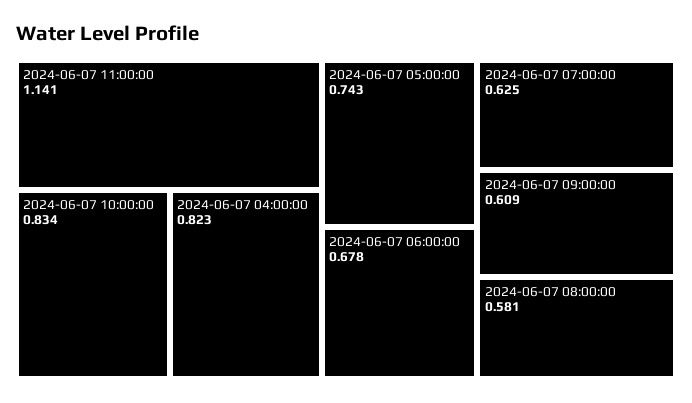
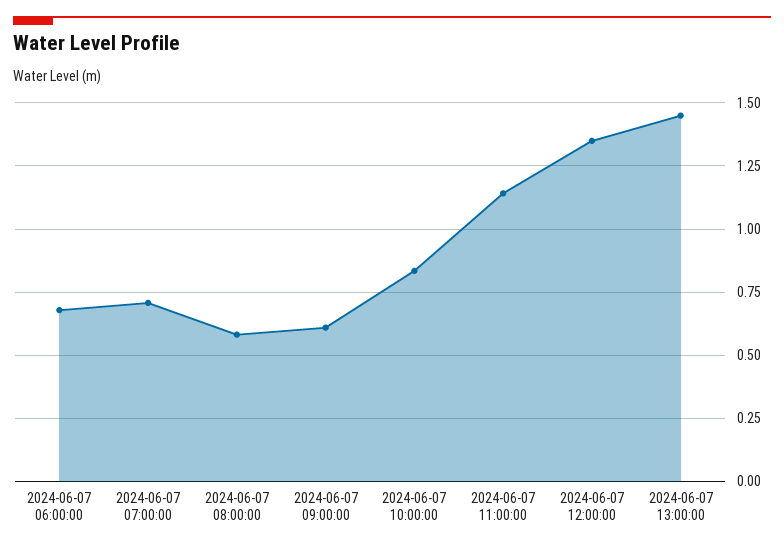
2024-06-07 04:00:00: 0.823 -> none
2024-06-07 05:00:00: 0.743 -> none
2024-06-07 07:00:00: 0.625 -> 0.7
2024-06-07 12:00:00: none -> 1.35
2024-06-07 13:00:00: none -> 1.45

